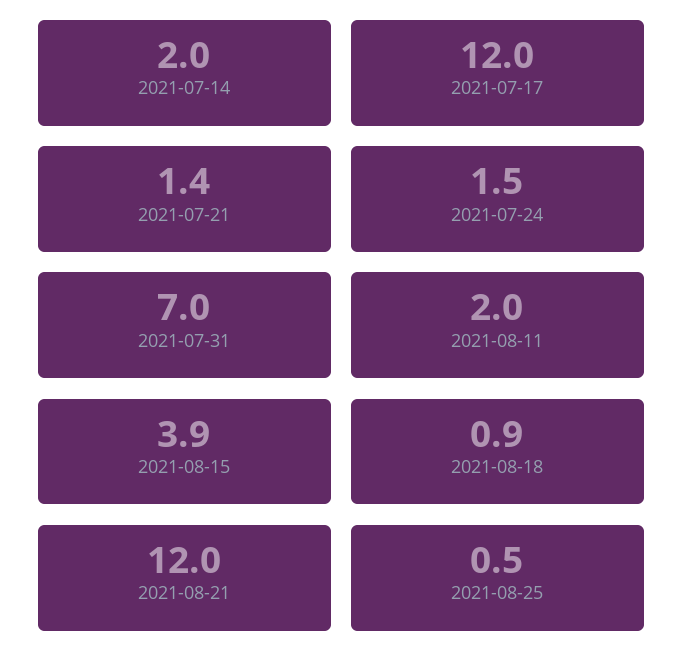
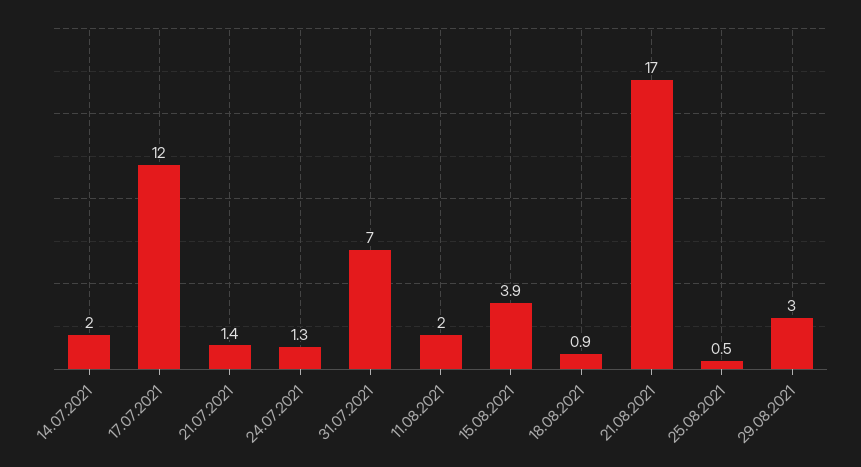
2021-07-24: 1.5 -> 1.3
2021-08-21: 12 -> 17
29.08.2021: none -> 3

